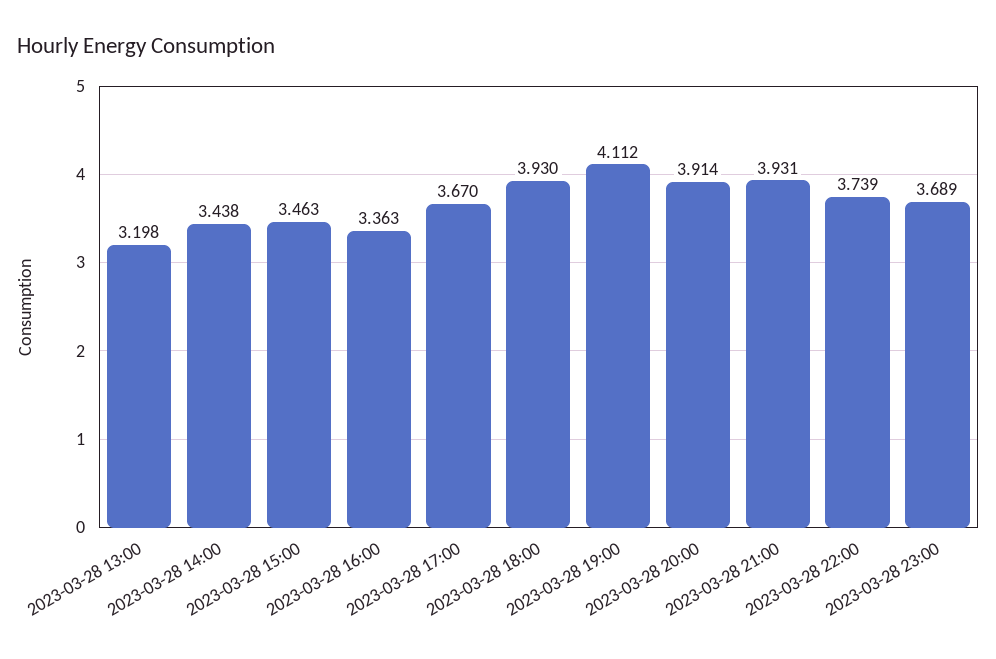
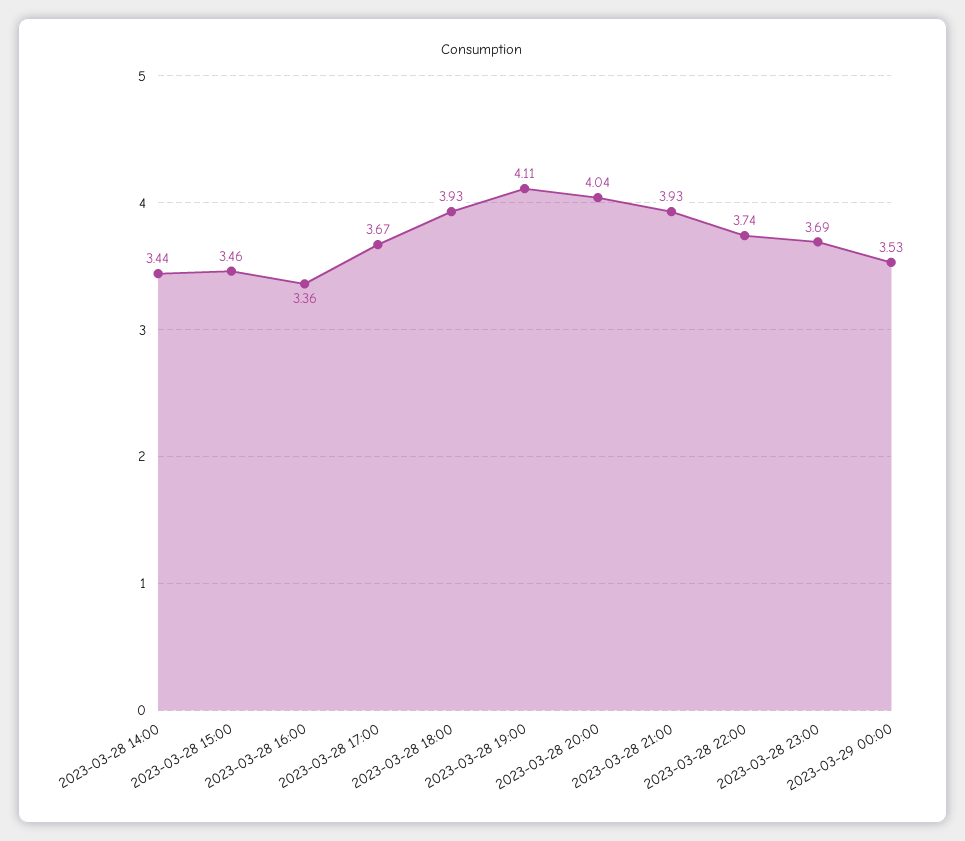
2023-03-28 13:00: 3.198 -> none
2023-03-28 20:00: 3.914 -> 4.04
2023-03-29 00:00: none -> 3.53

